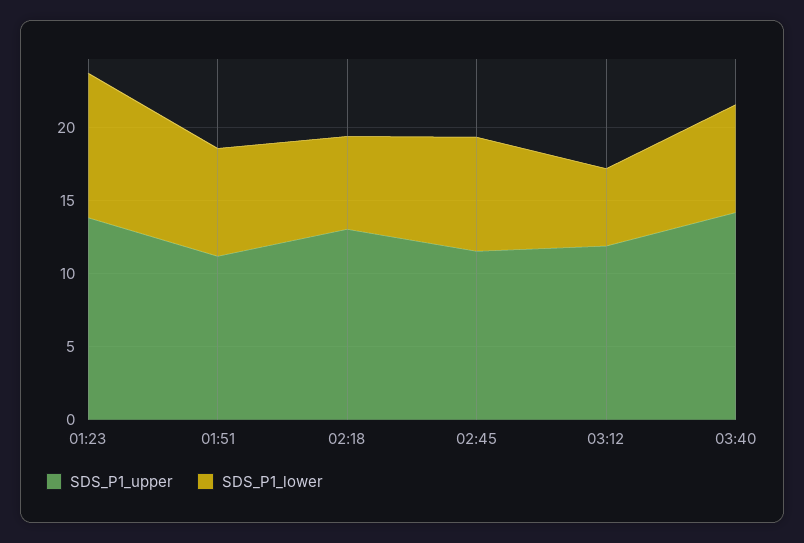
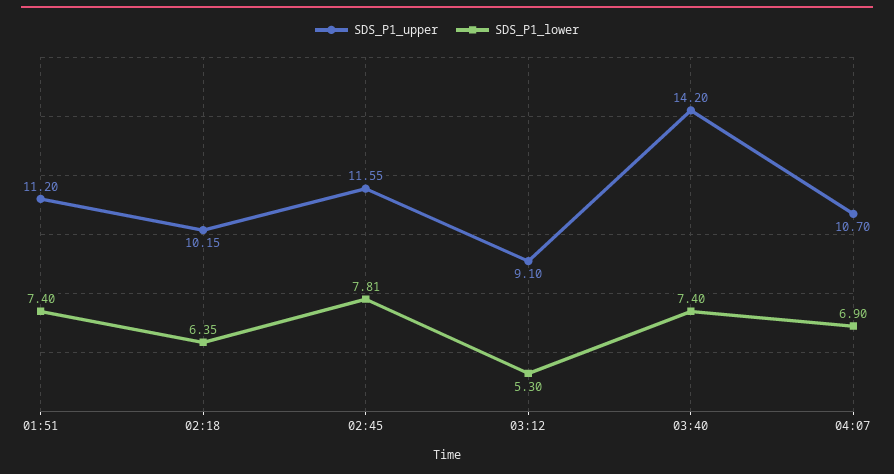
SDS_P1_upper, 01:23: 14 -> none
SDS_P1_lower, 01:23: 10 -> none
SDS_P1_upper, 02:18: 13 -> 10.15
SDS_P1_upper, 03:12: 12 -> 9.1
SDS_P1_upper, 04:07: none -> 10.7
SDS_P1_lower, 04:07: none -> 6.9

